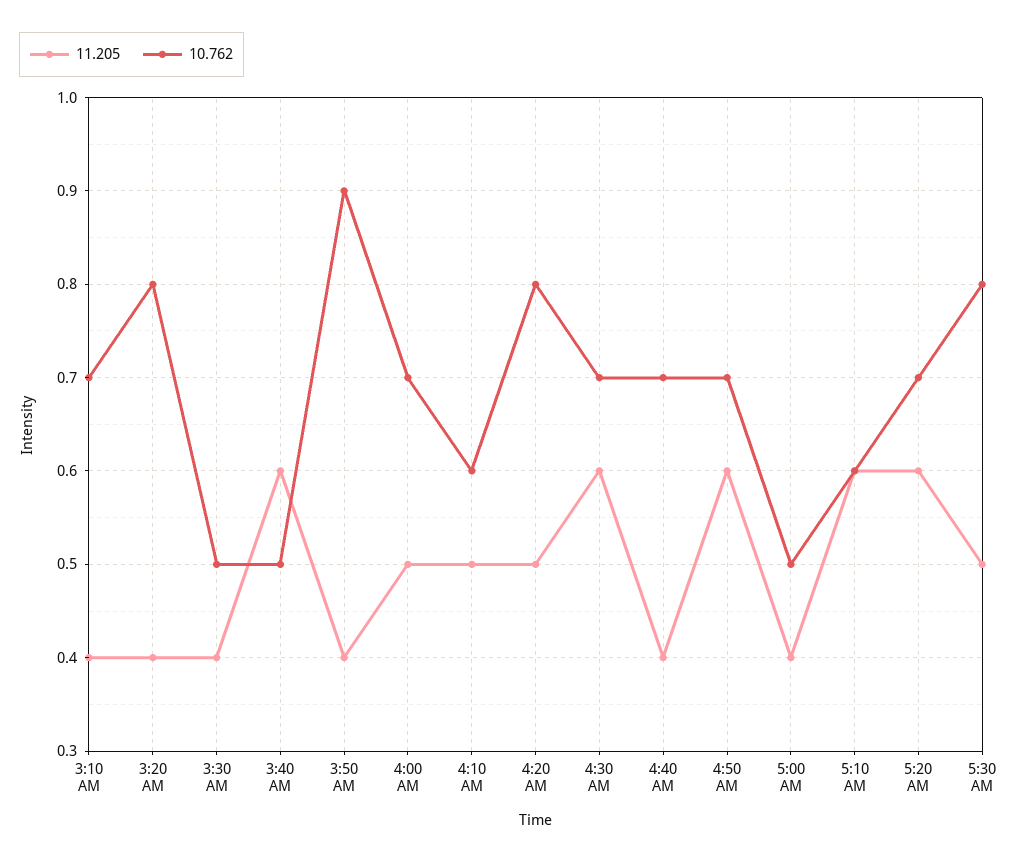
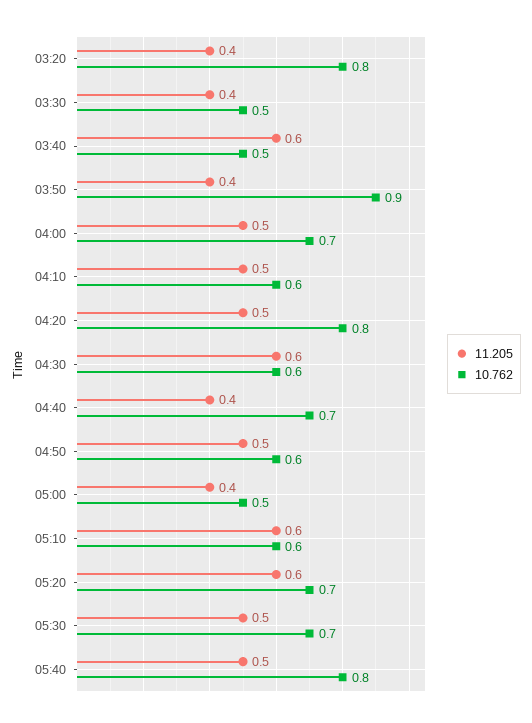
11.205, 3:10 AM: 0.4 -> none
10.762, 3:10 AM: 0.7 -> none
10.762, 4:30 AM: 0.7 -> 0.6
11.205, 4:50 AM: 0.6 -> 0.5
10.762, 4:50 AM: 0.7 -> 0.6
10.762, 5:30 AM: 0.8 -> 0.7
11.205, 05:40: none -> 0.5
10.762, 05:40: none -> 0.8

